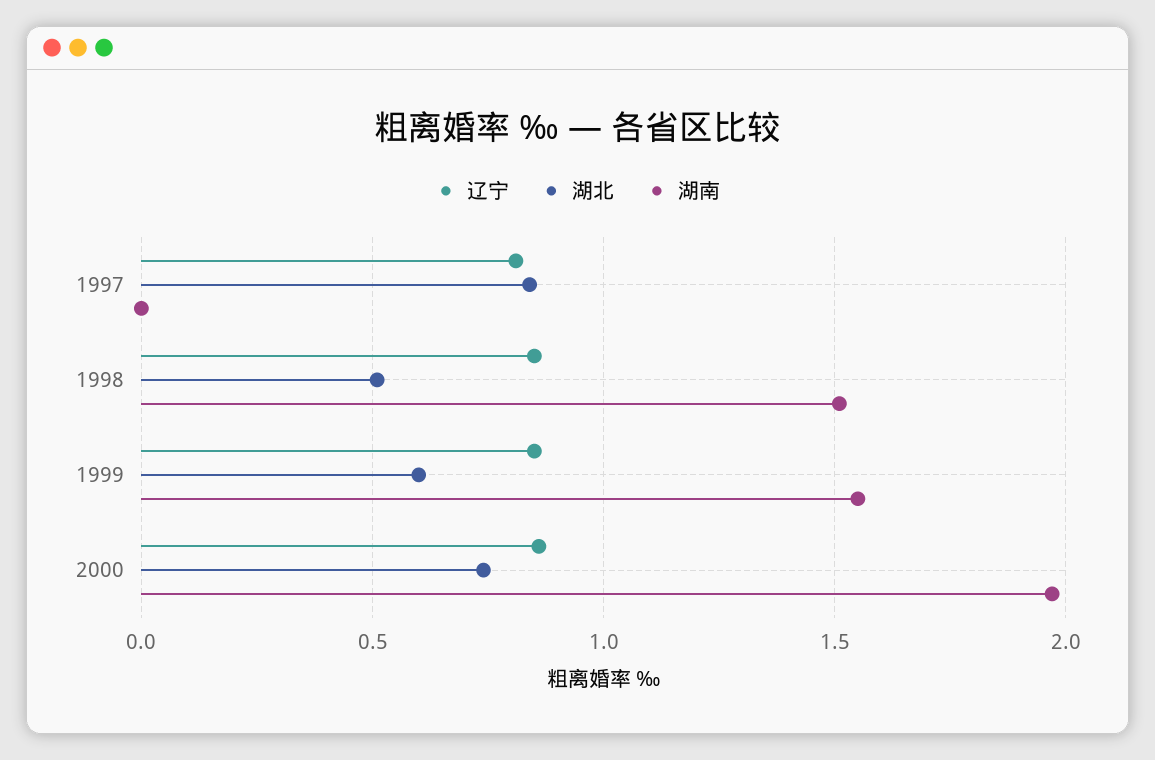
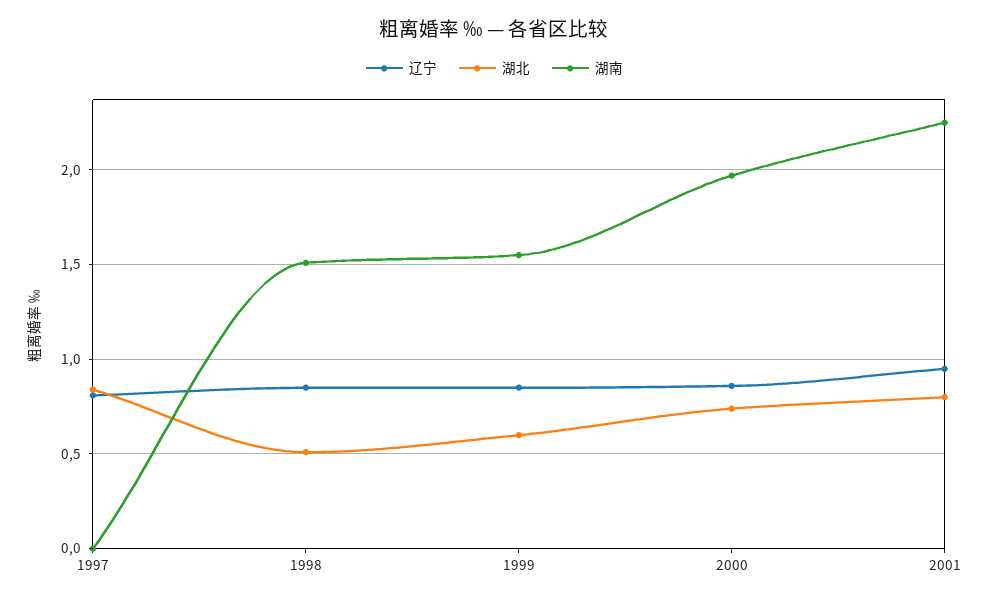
辽宁, 2001: none -> 0.95
湖北, 2001: none -> 0.8
湖南, 2001: none -> 2.25

